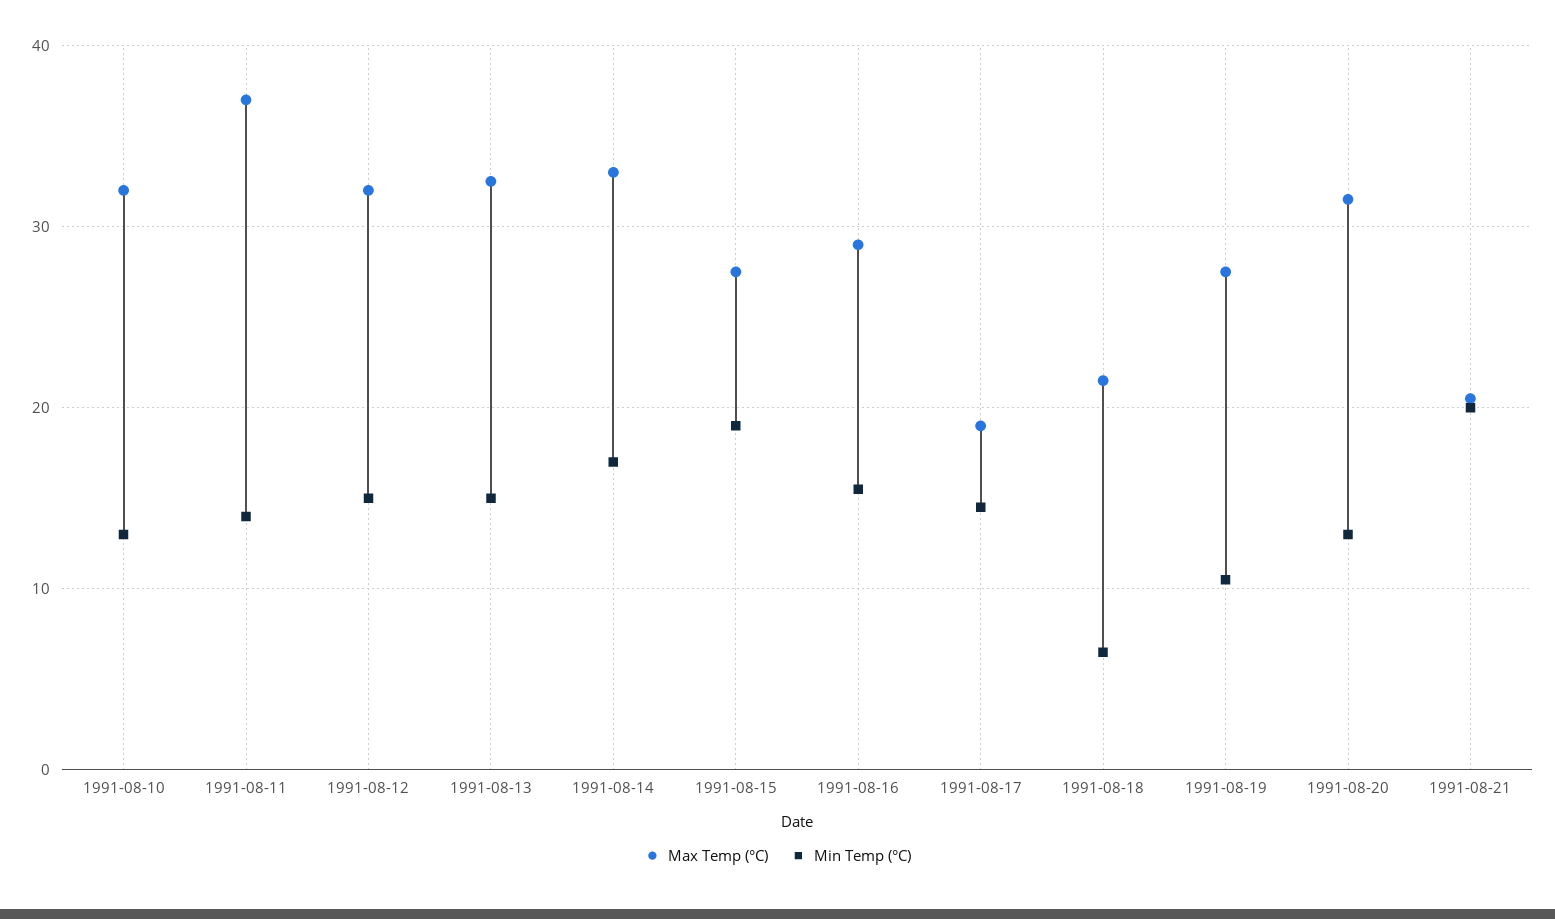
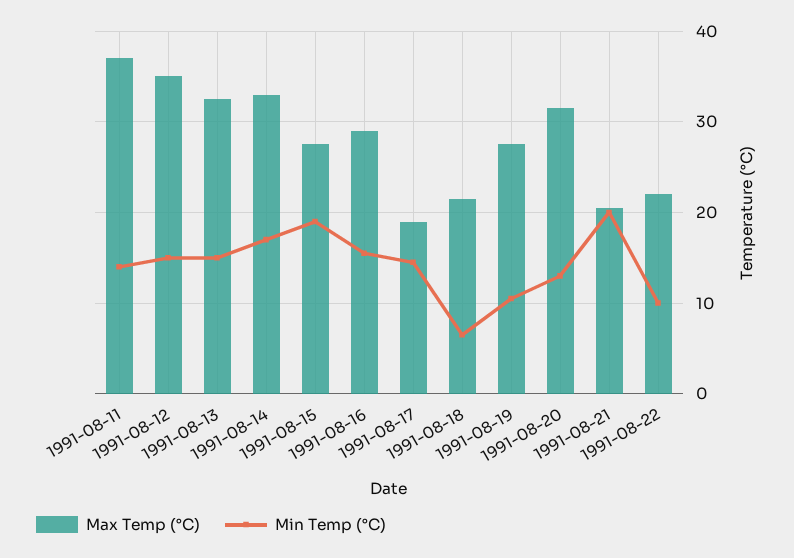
Max Temp (°C), 1991-08-10: 32 -> none
Min Temp (°C), 1991-08-10: 13 -> none
Max Temp (°C), 1991-08-12: 32 -> 35
Max Temp (°C), 1991-08-22: none -> 22
Min Temp (°C), 1991-08-22: none -> 10

